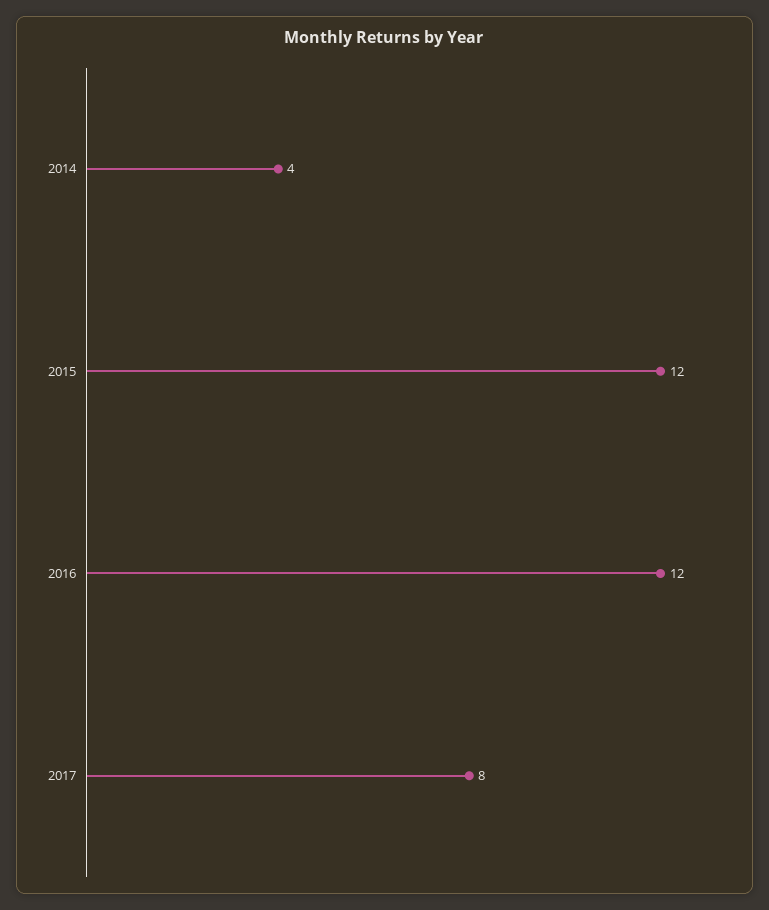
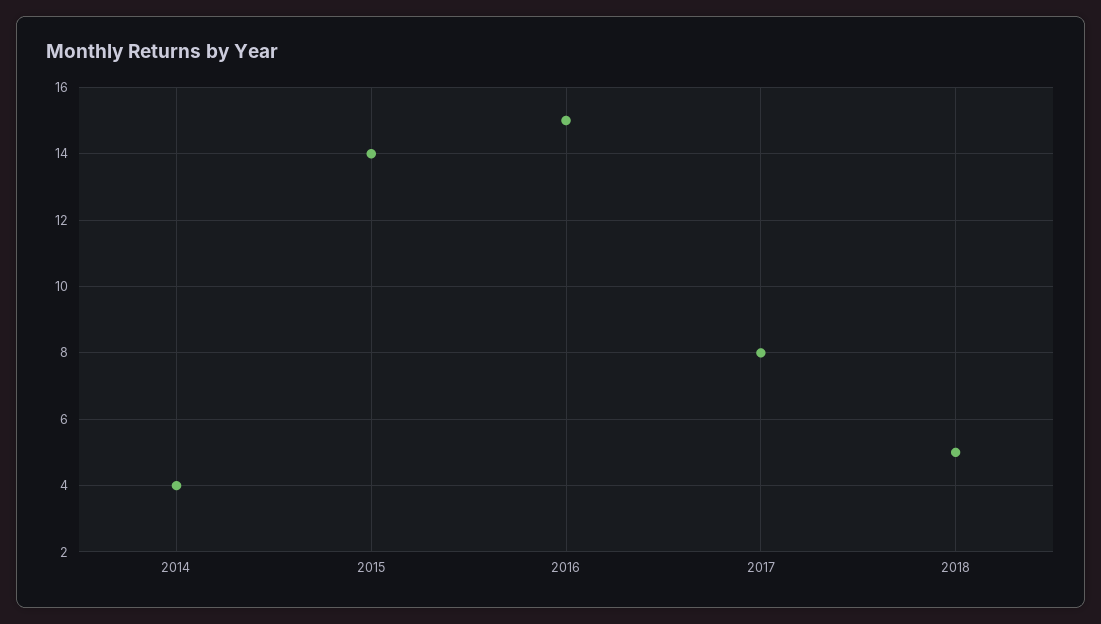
2015: 12 -> 14
2016: 12 -> 15
2018: none -> 5

